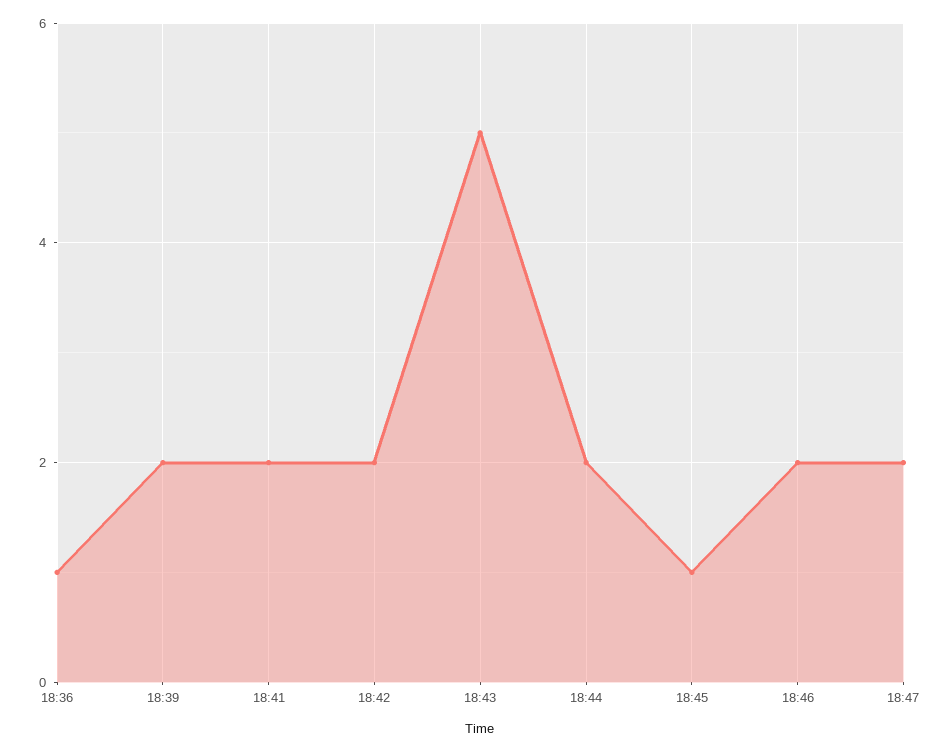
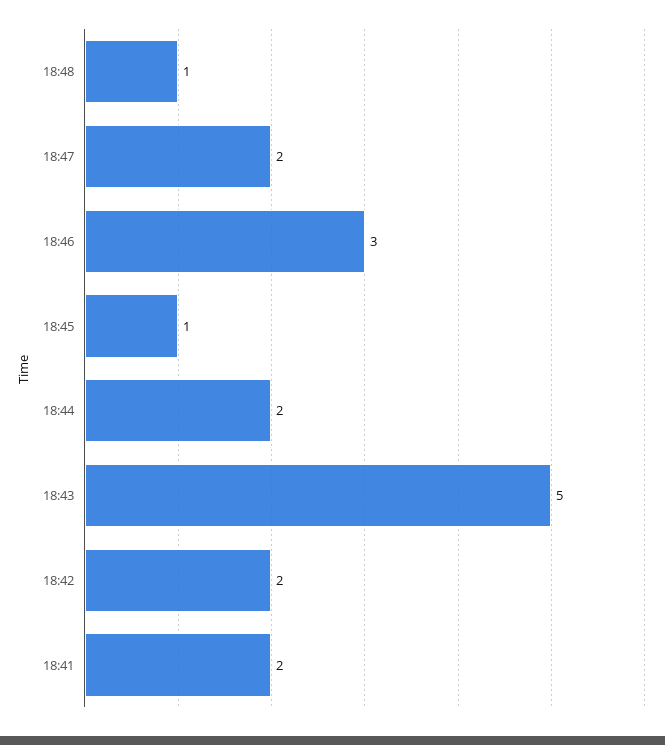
18:36: 1 -> none
18:39: 2 -> none
18:46: 2 -> 3
18:48: none -> 1

